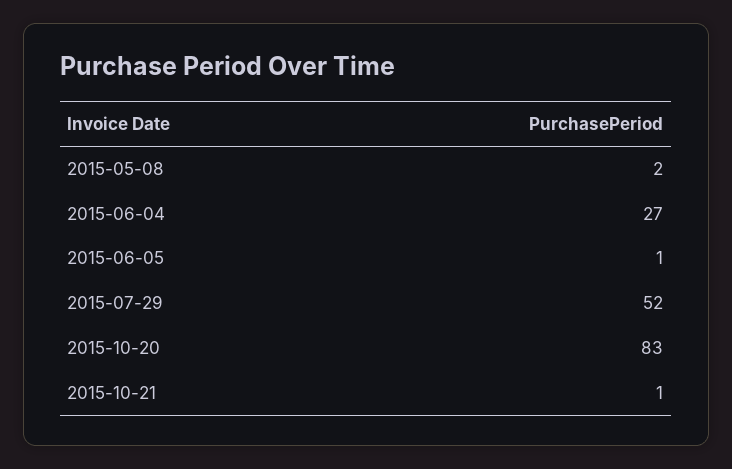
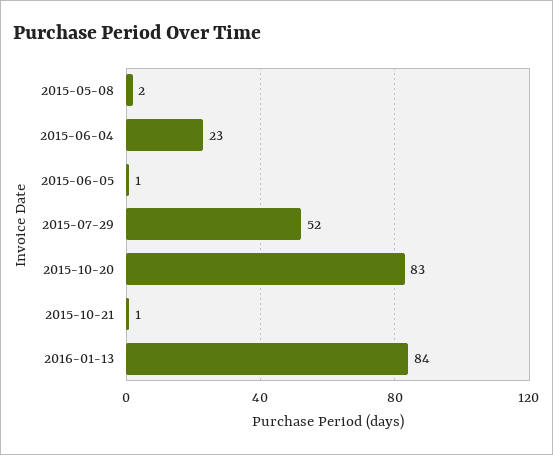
2015-06-04: 27 -> 23
2016-01-13: none -> 84

